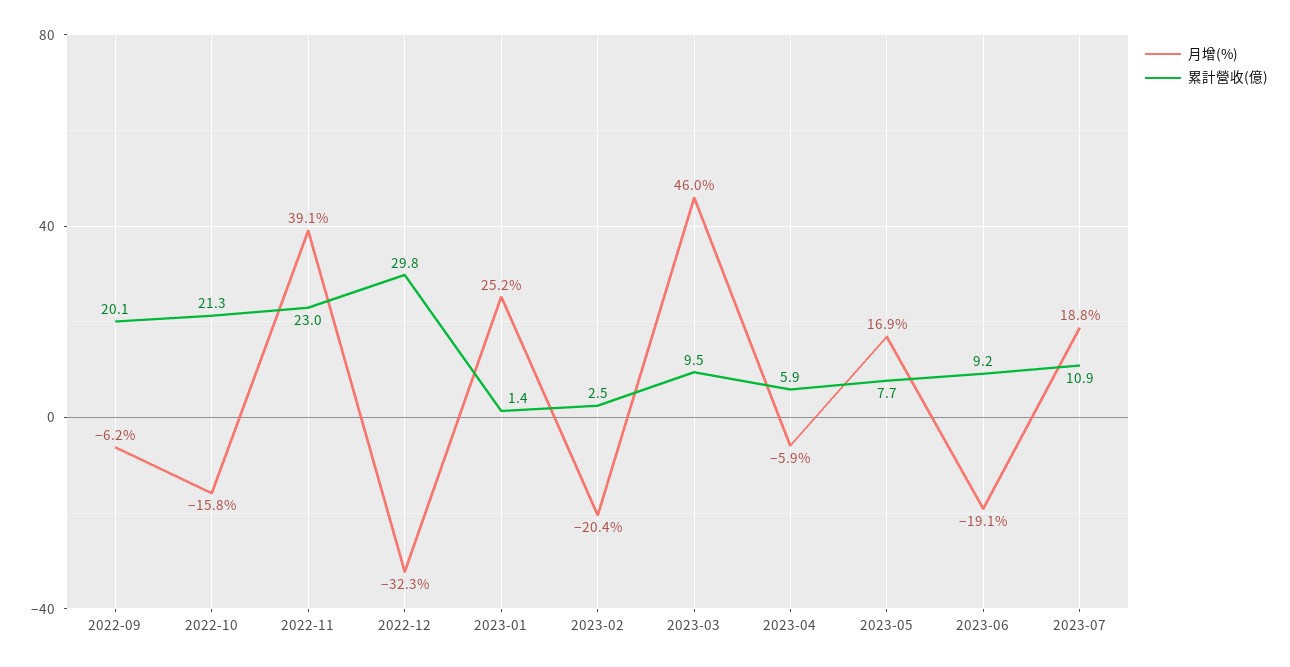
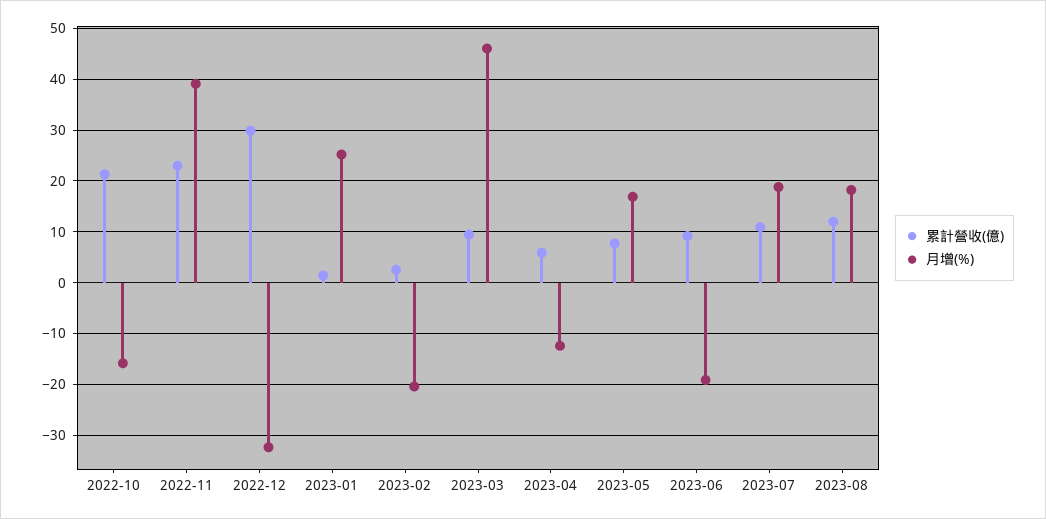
月增(%), 2022-09: -6.2 -> none
累計營收(億), 2022-09: 20.1 -> none
月增(%), 2023-04: -5.9 -> -12
累計營收(億), 2023-08: none -> 12
月增(%), 2023-08: none -> 18

